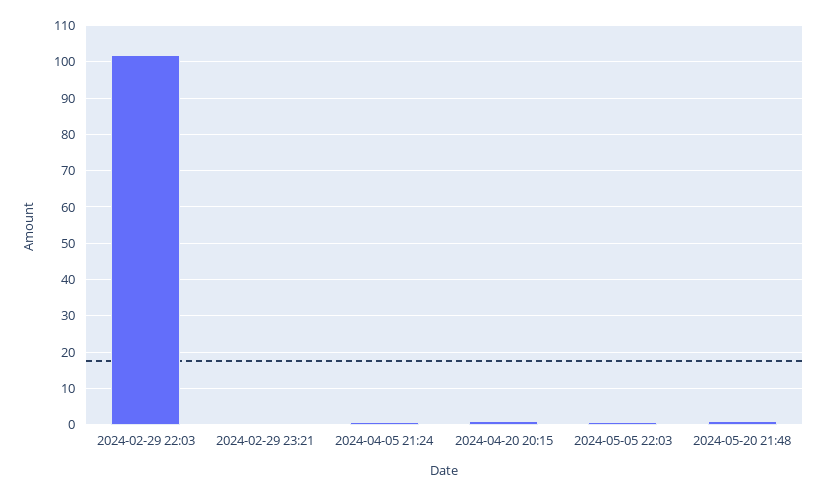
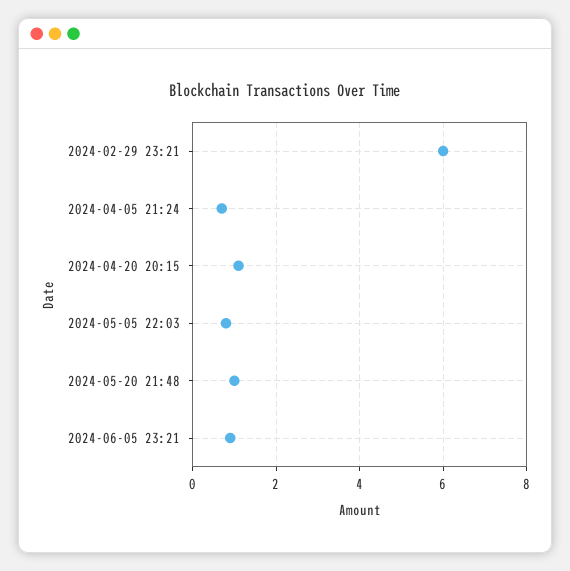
2024-02-29 22:03: 102 -> none
2024-02-29 23:21: 0 -> 6
2024-06-05 23:21: none -> 1

